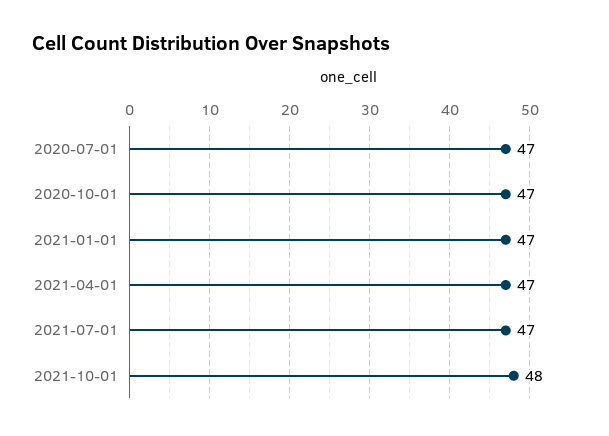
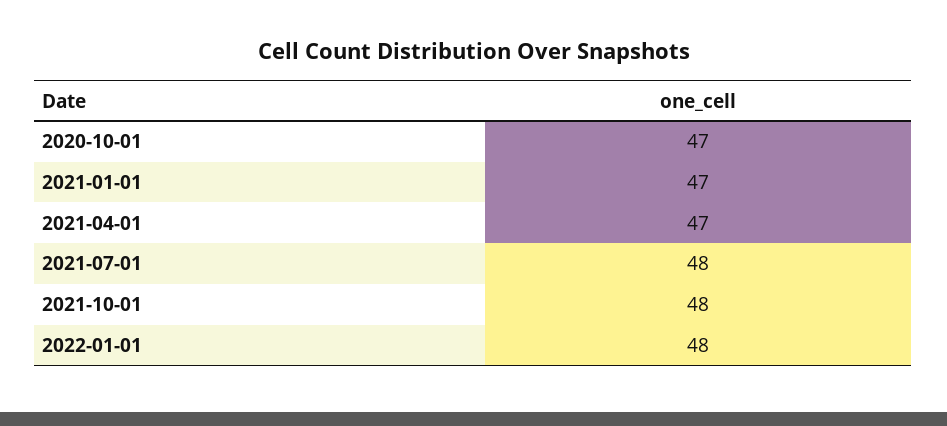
2020-07-01: 47 -> none
2021-07-01: 47 -> 48
2022-01-01: none -> 48

